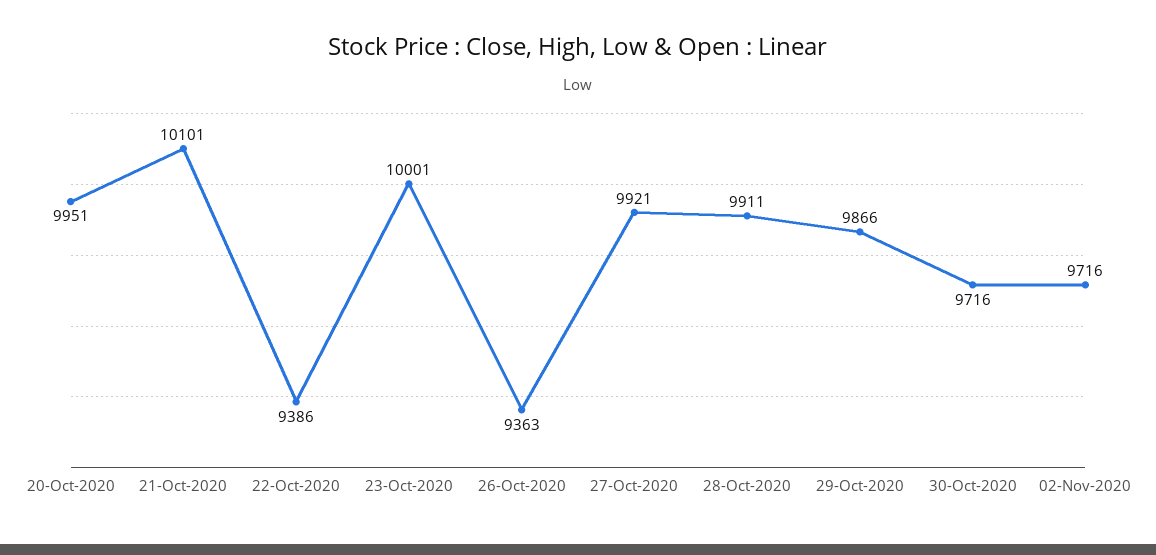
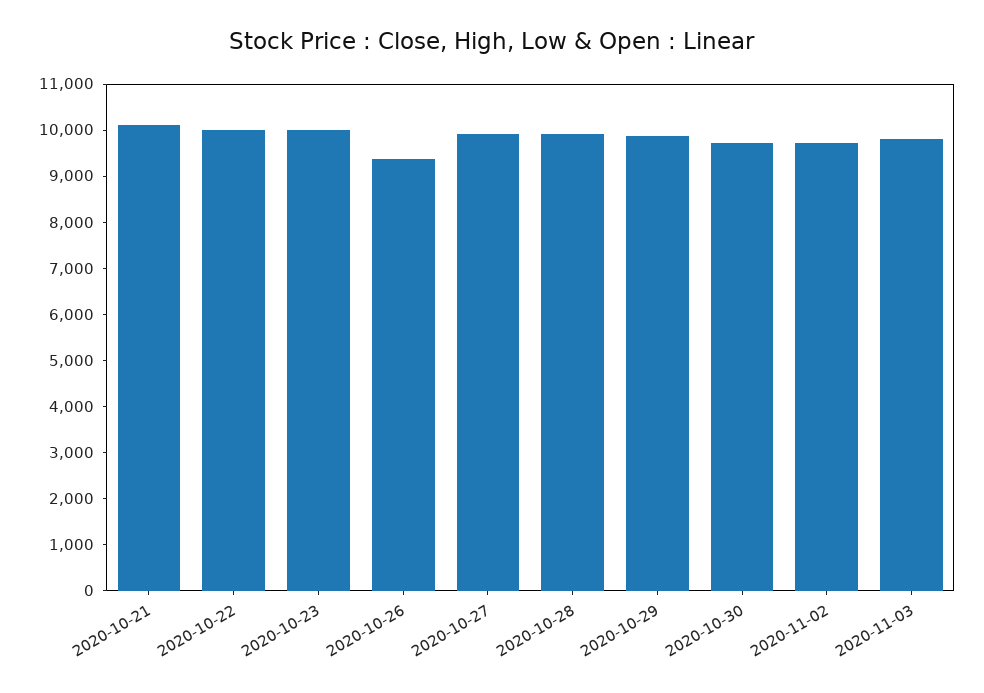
20-Oct-2020: 9951 -> none
22-Oct-2020: 9386 -> 10000
2020-11-03: none -> 9800

